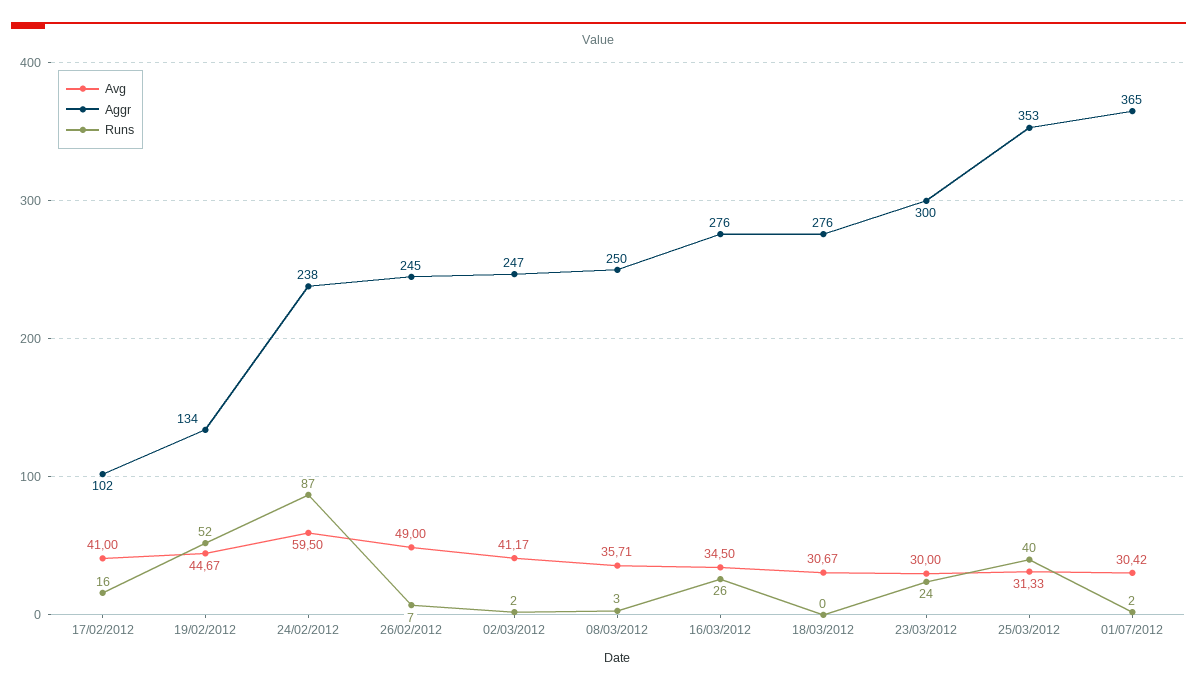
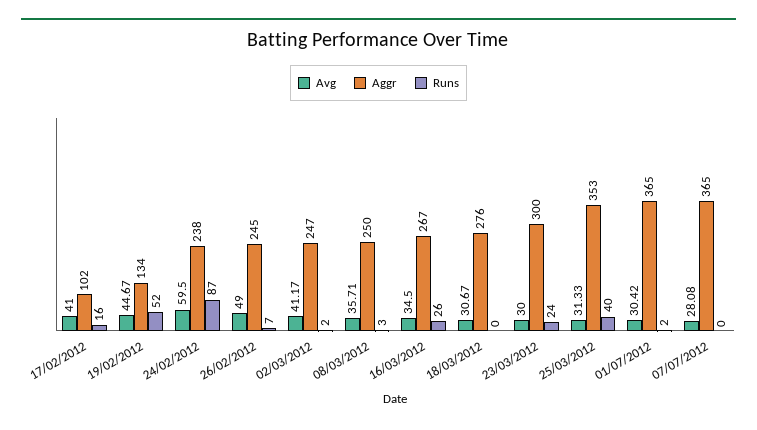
Aggr, 16/03/2012: 276 -> 267
Avg, 07/07/2012: none -> 28.08
Aggr, 07/07/2012: none -> 365
Runs, 07/07/2012: none -> 0

